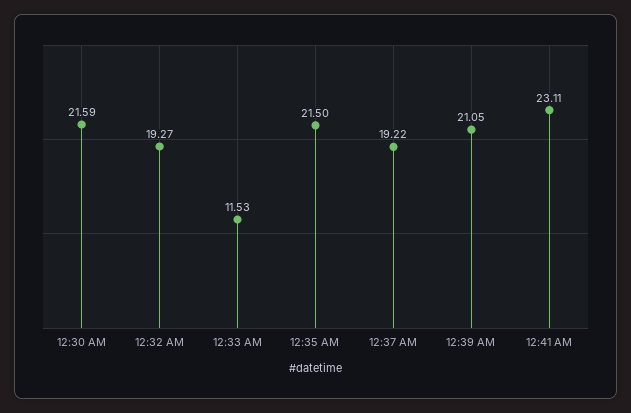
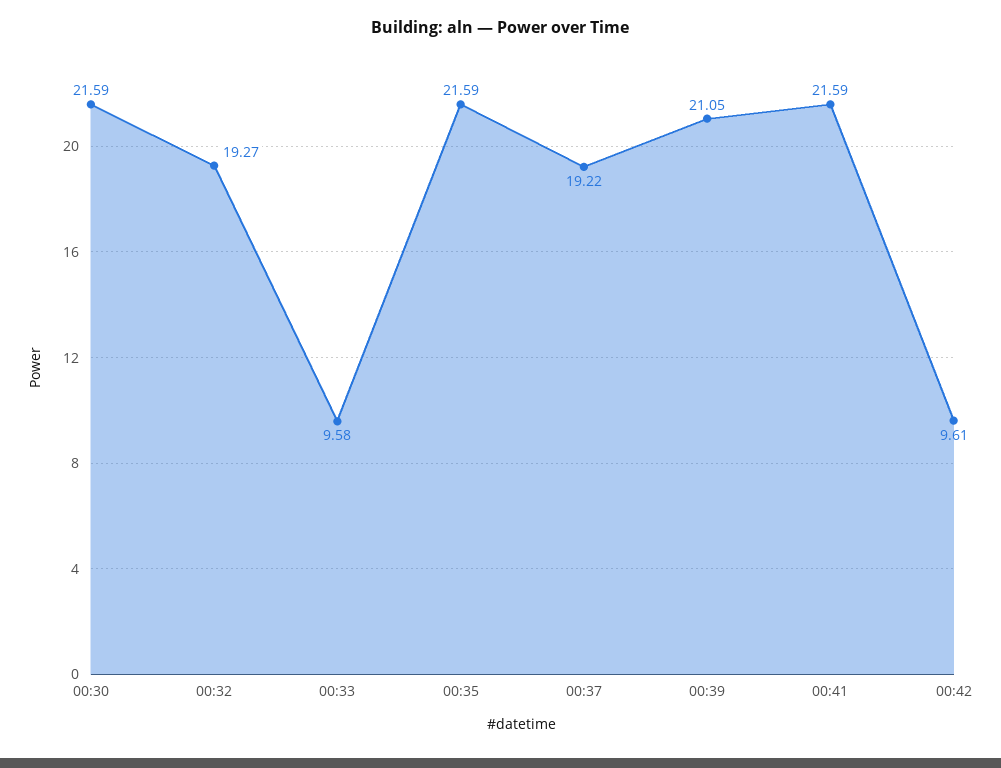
12:33 AM: 11.53 -> 9.58
12:35 AM: 21.5 -> 21.59
12:41 AM: 23.11 -> 21.59
00:42: none -> 9.61

